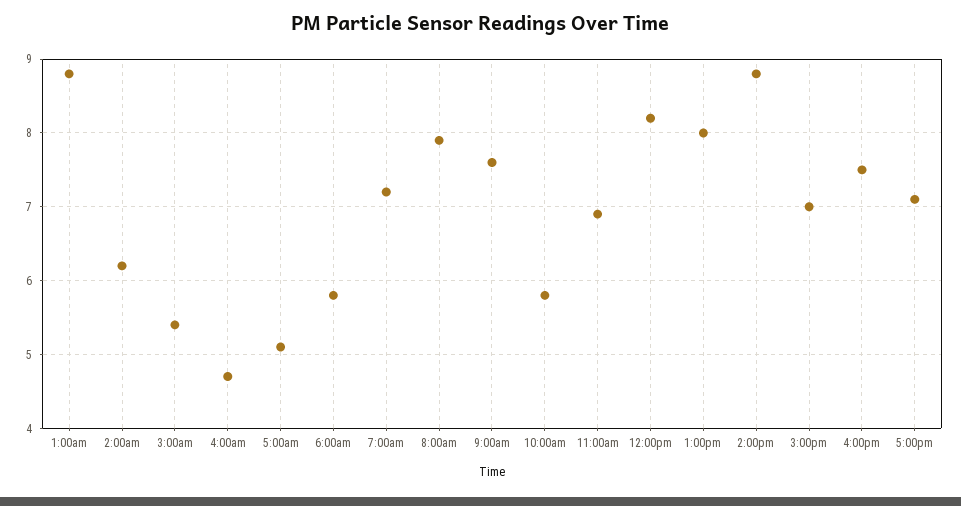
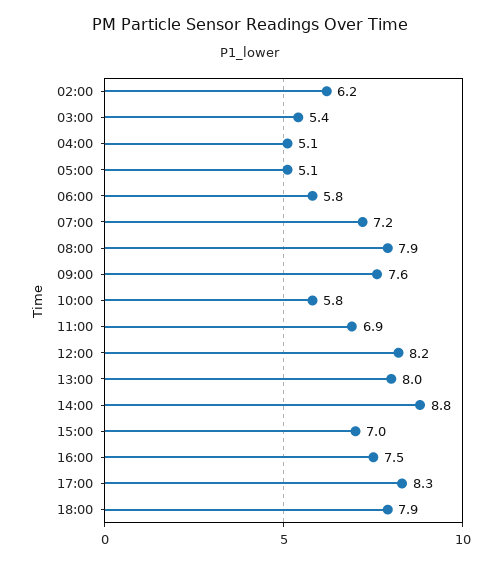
1:00am: 8.8 -> none
4:00am: 4.7 -> 5.1
5:00pm: 7.1 -> 8.3
18:00: none -> 7.9

